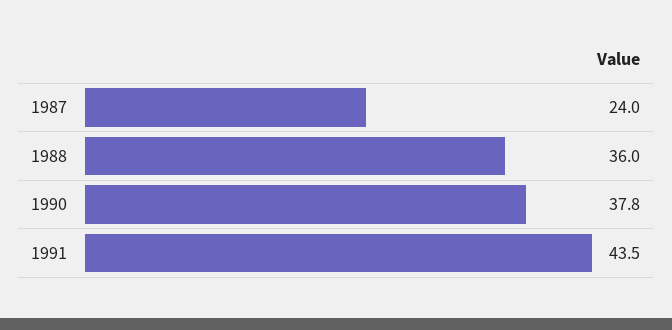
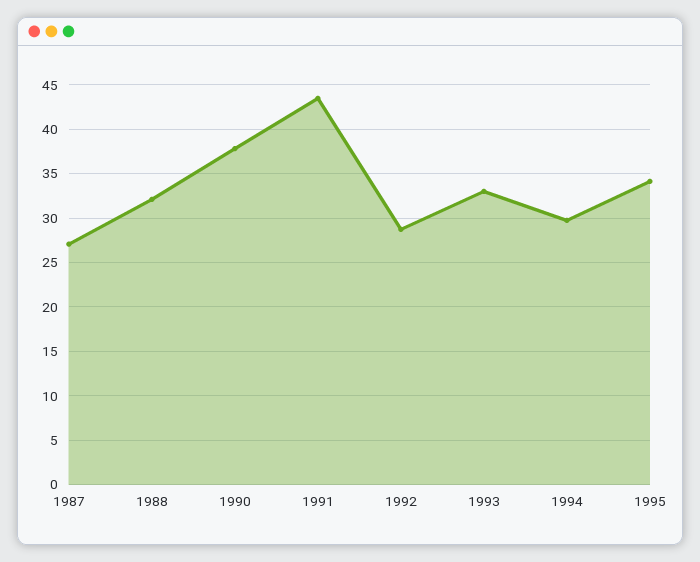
1987: 24 -> 27
1988: 36 -> 32
1992: none -> 29
1993: none -> 33
1994: none -> 30
1995: none -> 34

